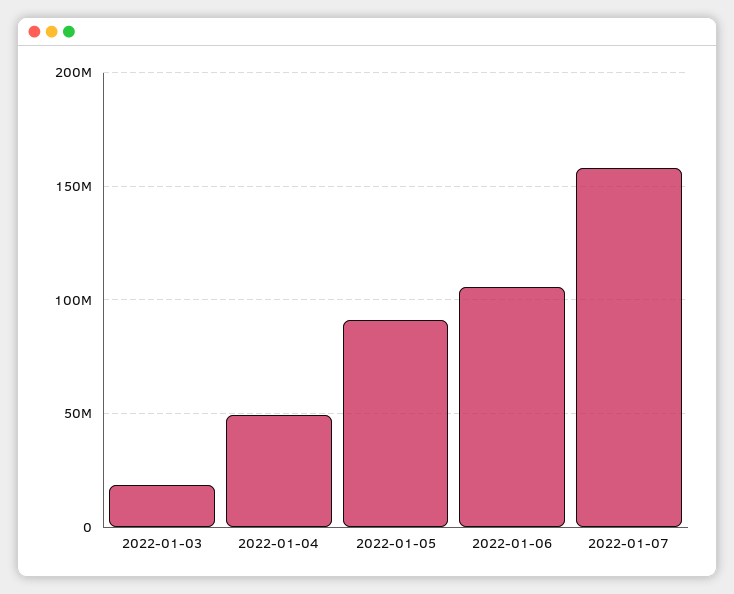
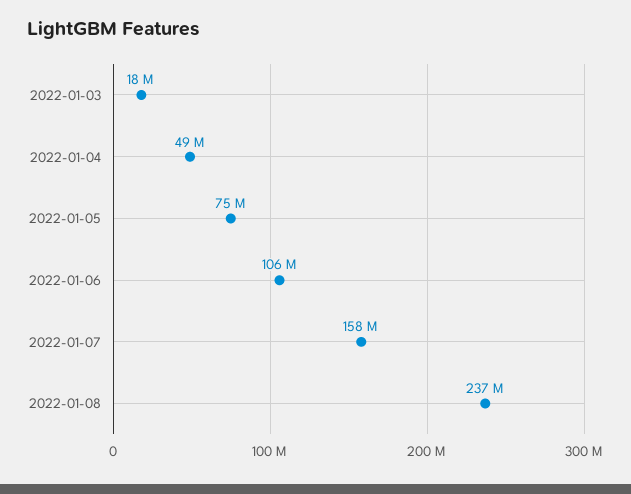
2022-01-05: 90000000 -> 75000000
2022-01-08: none -> 237000000

